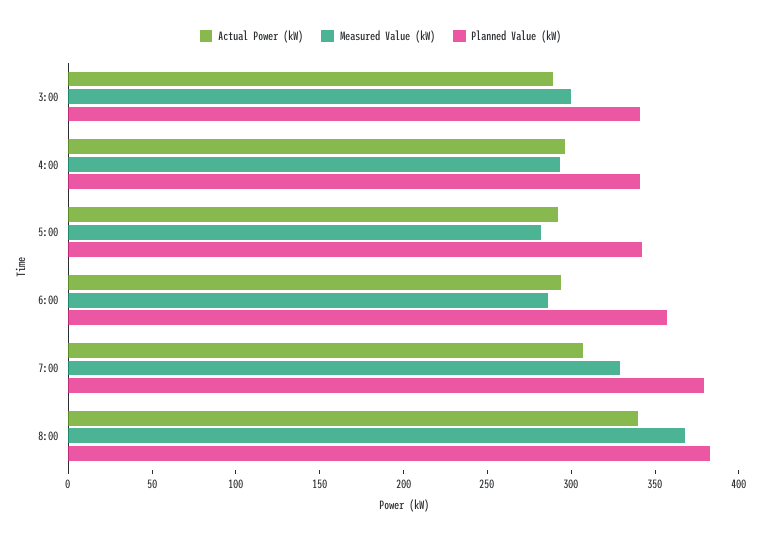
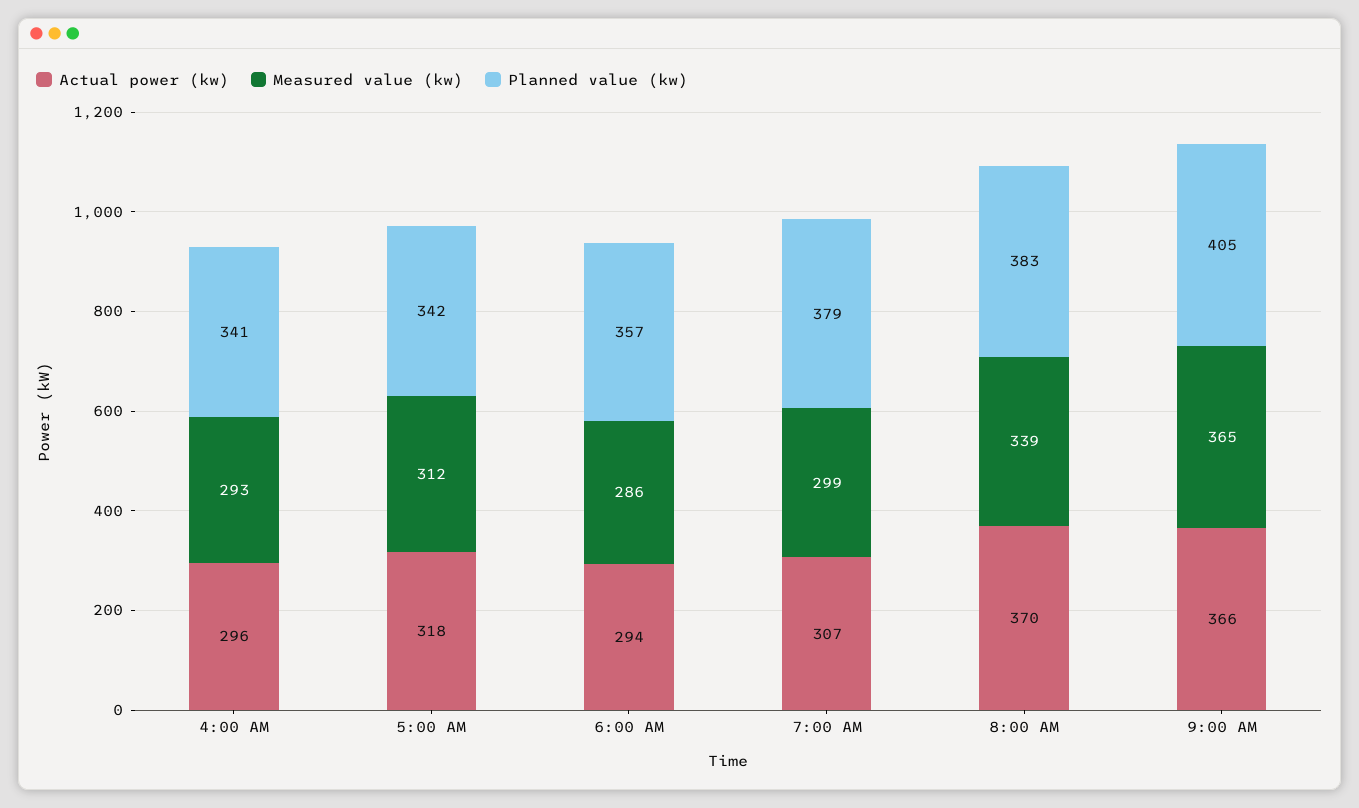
Actual Power (kW), 3:00: 290 -> none
Measured Value (kW), 3:00: 300 -> none
Planned Value (kW), 3:00: 340 -> none
Actual Power (kW), 5:00: 290 -> 318
Measured Value (kW), 5:00: 280 -> 312
Measured Value (kW), 7:00: 330 -> 299
Actual Power (kW), 8:00: 340 -> 370
Measured Value (kW), 8:00: 370 -> 339
Actual Power (kW), 9:00 AM: none -> 366
Measured Value (kW), 9:00 AM: none -> 365
Planned Value (kW), 9:00 AM: none -> 405

